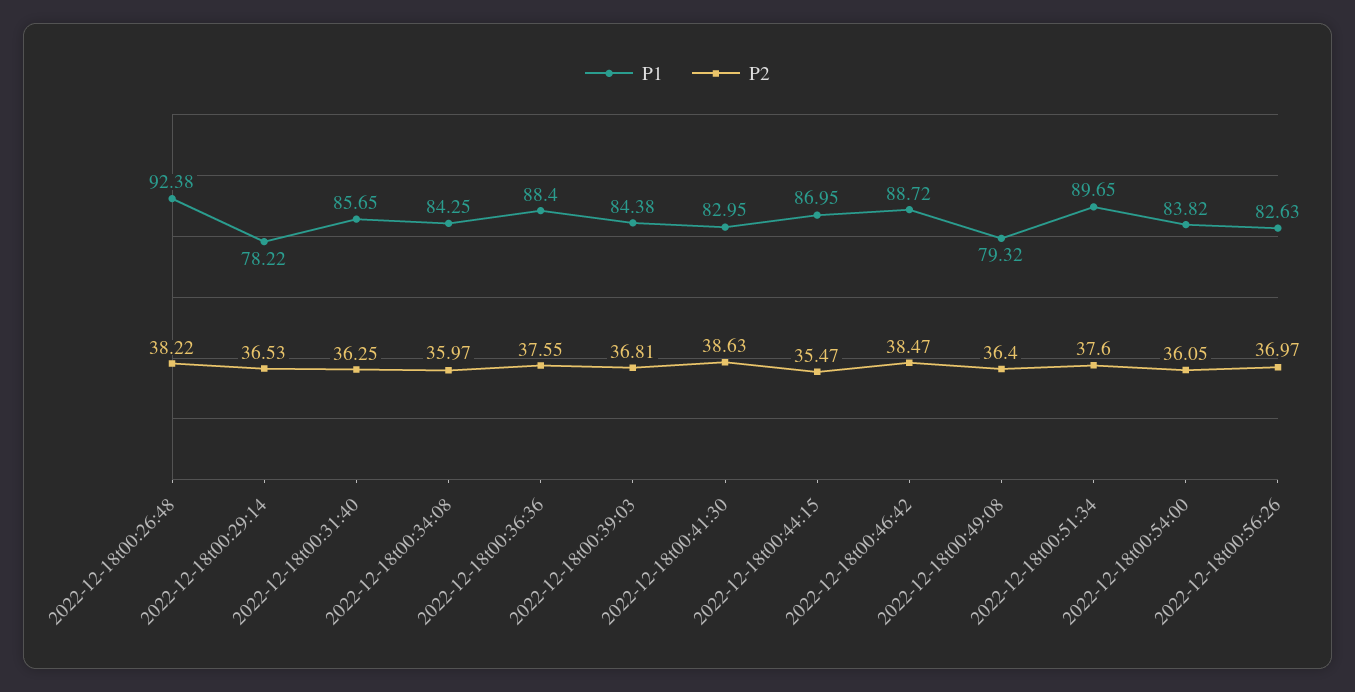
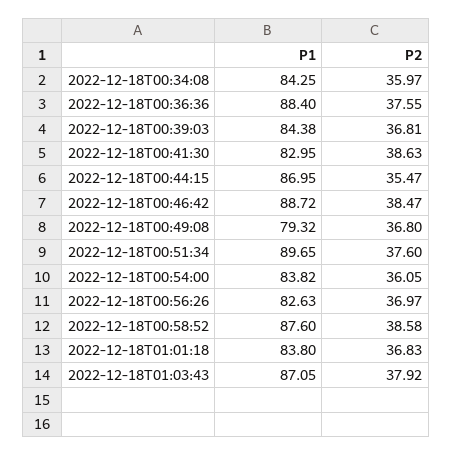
P1, 2022-12-18t00:26:48: 92.38 -> none
P2, 2022-12-18t00:26:48: 38.22 -> none
P1, 2022-12-18t00:29:14: 78.22 -> none
P2, 2022-12-18t00:29:14: 36.53 -> none
P1, 2022-12-18t00:31:40: 85.65 -> none
P2, 2022-12-18t00:31:40: 36.25 -> none
P2, 2022-12-18t00:49:08: 36.4 -> 36.8
P1, 2022-12-18T00:58:52: none -> 87.6
P2, 2022-12-18T00:58:52: none -> 38.58
P1, 2022-12-18T01:01:18: none -> 83.8
P2, 2022-12-18T01:01:18: none -> 36.83
P1, 2022-12-18T01:03:43: none -> 87.05
P2, 2022-12-18T01:03:43: none -> 37.92

